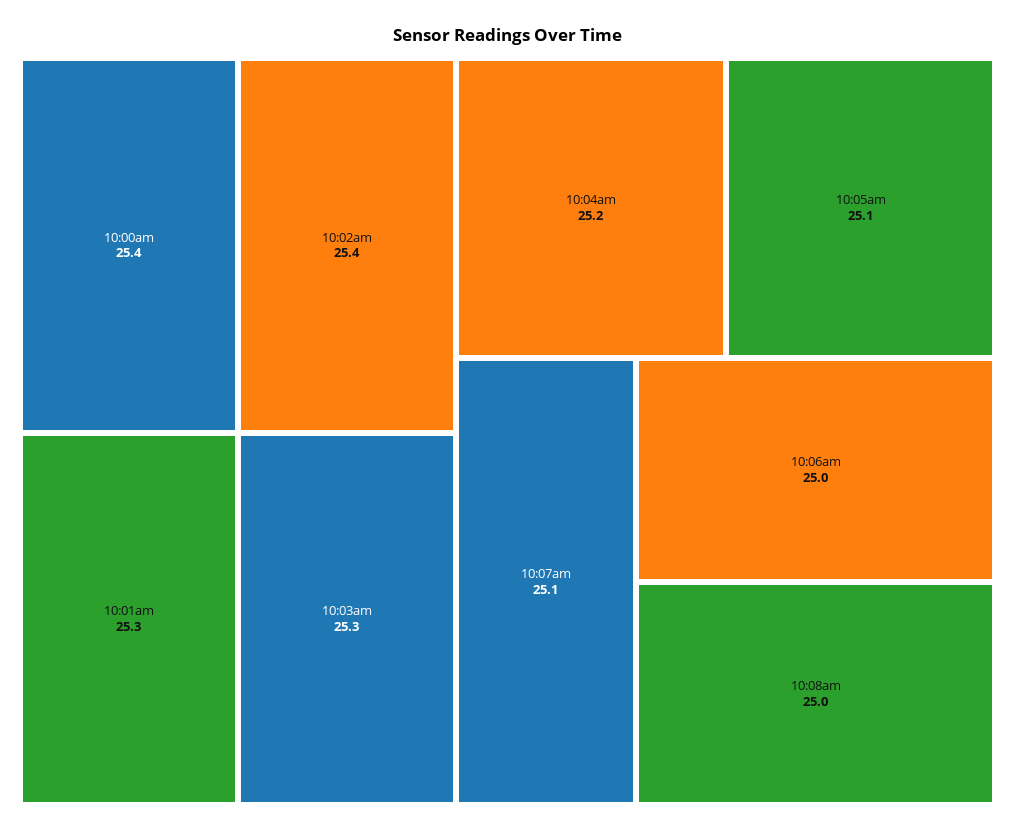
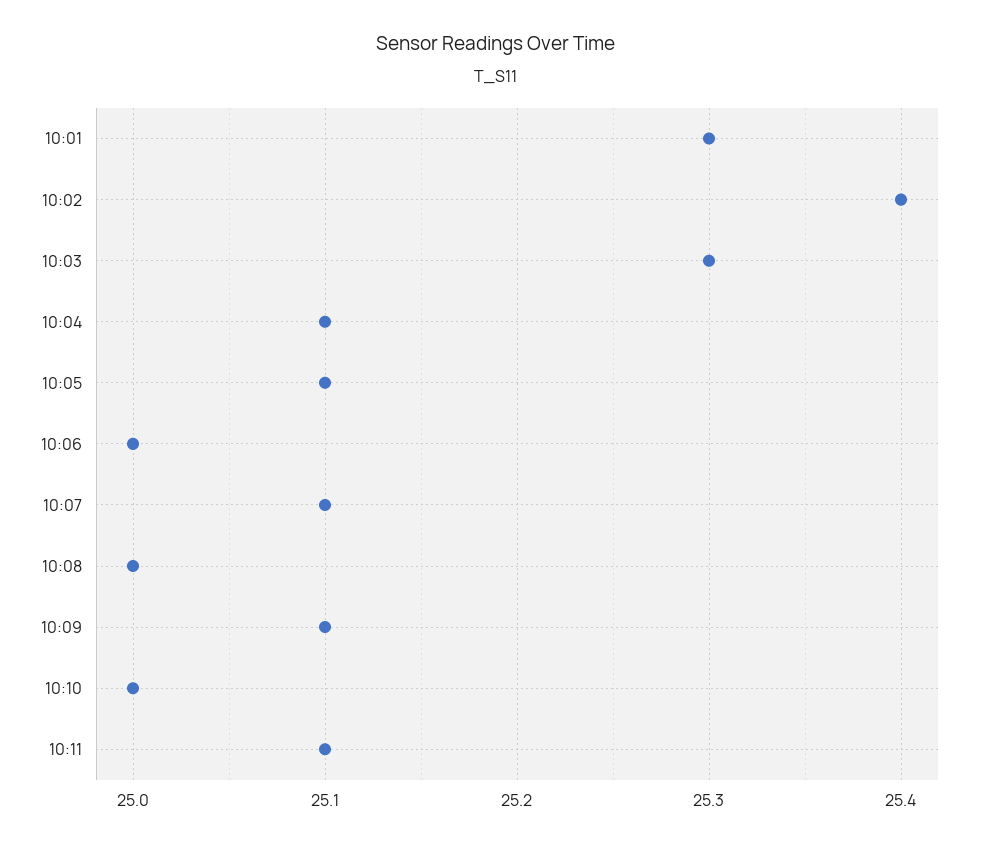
10:00am: 25.4 -> none
10:04am: 25.2 -> 25.1
10:09: none -> 25.1
10:10: none -> 25
10:11: none -> 25.1

